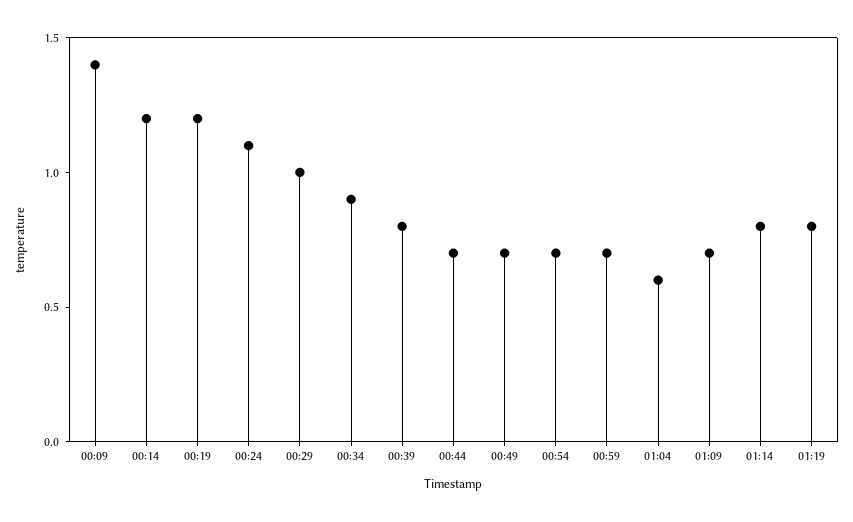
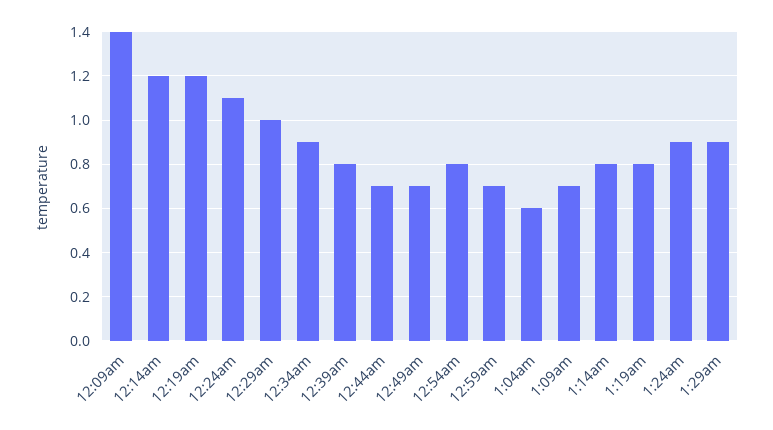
00:54: 0.7 -> 0.8
1:24am: none -> 0.9
1:29am: none -> 0.9

